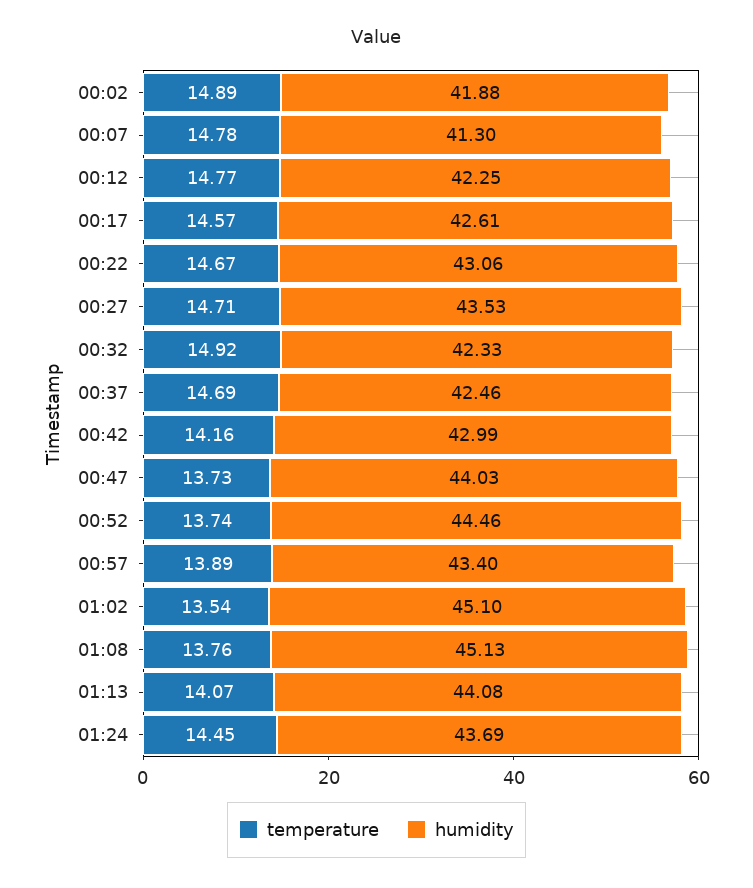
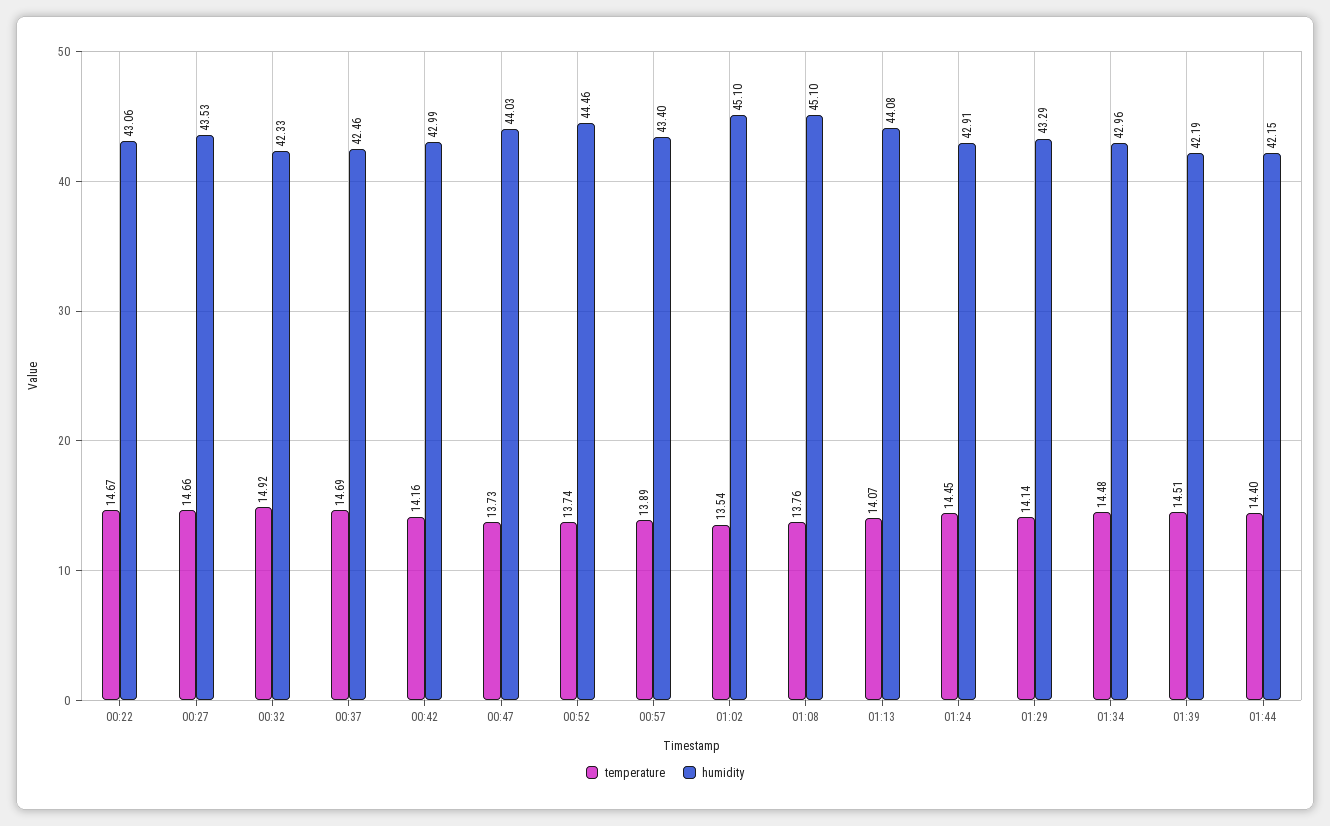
temperature, 00:02: 14.89 -> none
humidity, 00:02: 41.88 -> none
temperature, 00:07: 14.78 -> none
humidity, 00:07: 41.3 -> none
temperature, 00:12: 14.77 -> none
humidity, 00:12: 42.25 -> none
temperature, 00:17: 14.57 -> none
humidity, 00:17: 42.61 -> none
temperature, 00:27: 14.71 -> 14.66
humidity, 01:08: 45.13 -> 45.1
humidity, 01:24: 43.69 -> 42.91
temperature, 01:29: none -> 14.14
humidity, 01:29: none -> 43.29
temperature, 01:34: none -> 14.48
humidity, 01:34: none -> 42.96
temperature, 01:39: none -> 14.51
humidity, 01:39: none -> 42.19
temperature, 01:44: none -> 14.4
humidity, 01:44: none -> 42.15

